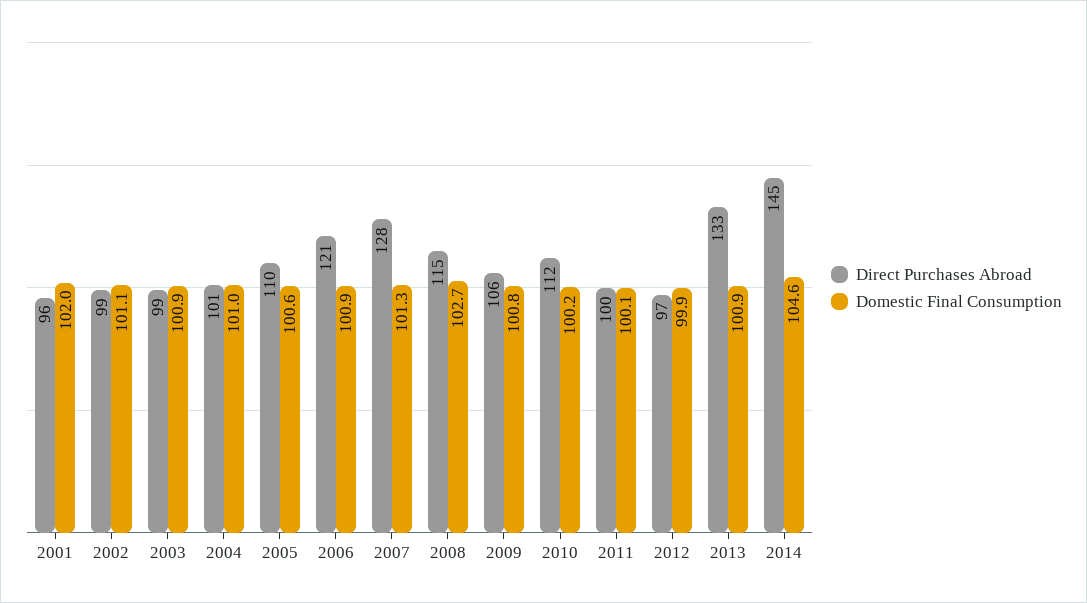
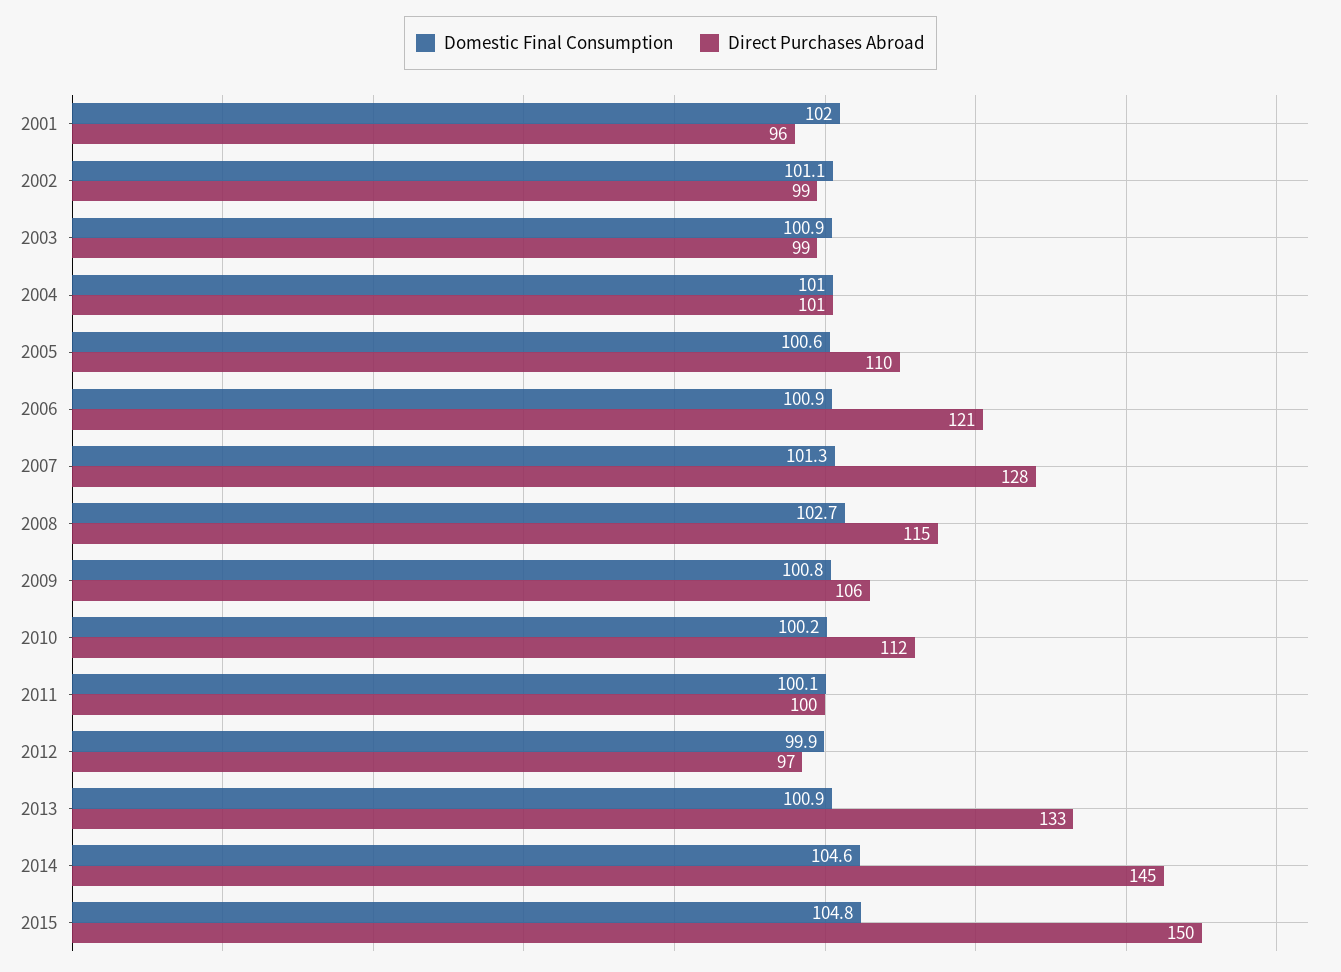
Domestic Final Consumption, 2015: none -> 104.8
Direct Purchases Abroad, 2015: none -> 150

